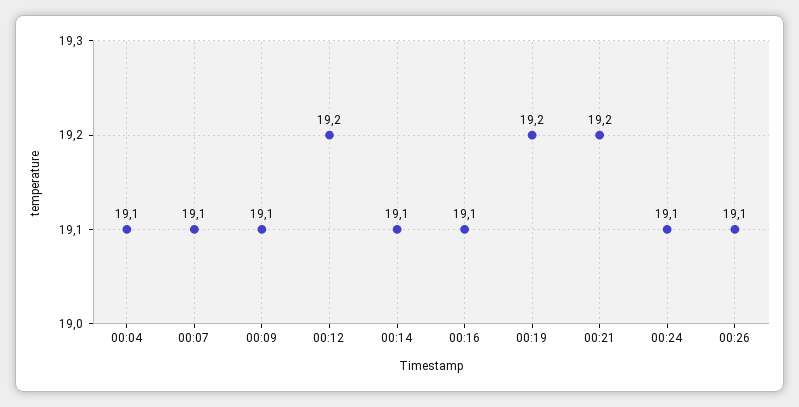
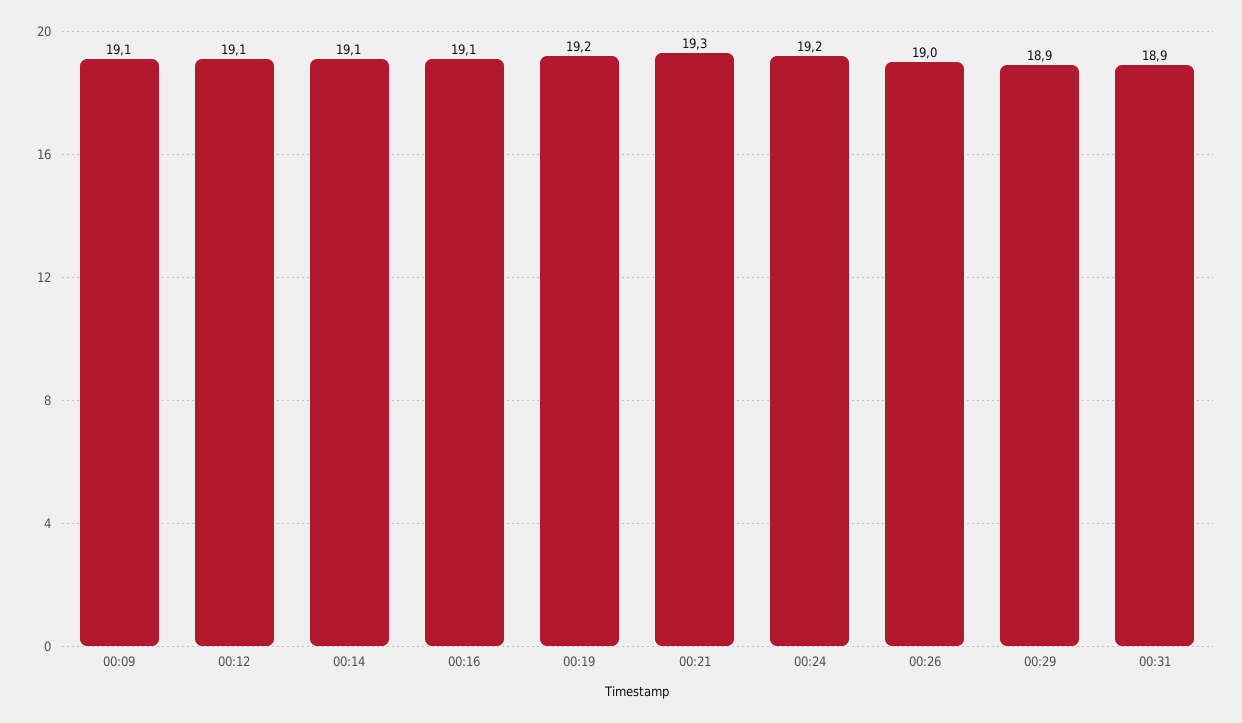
00:04: 19.1 -> none
00:07: 19.1 -> none
00:12: 19.2 -> 19.1
00:21: 19.2 -> 19.3
00:24: 19.1 -> 19.2
00:26: 19.1 -> 19
00:29: none -> 18.9
00:31: none -> 18.9

